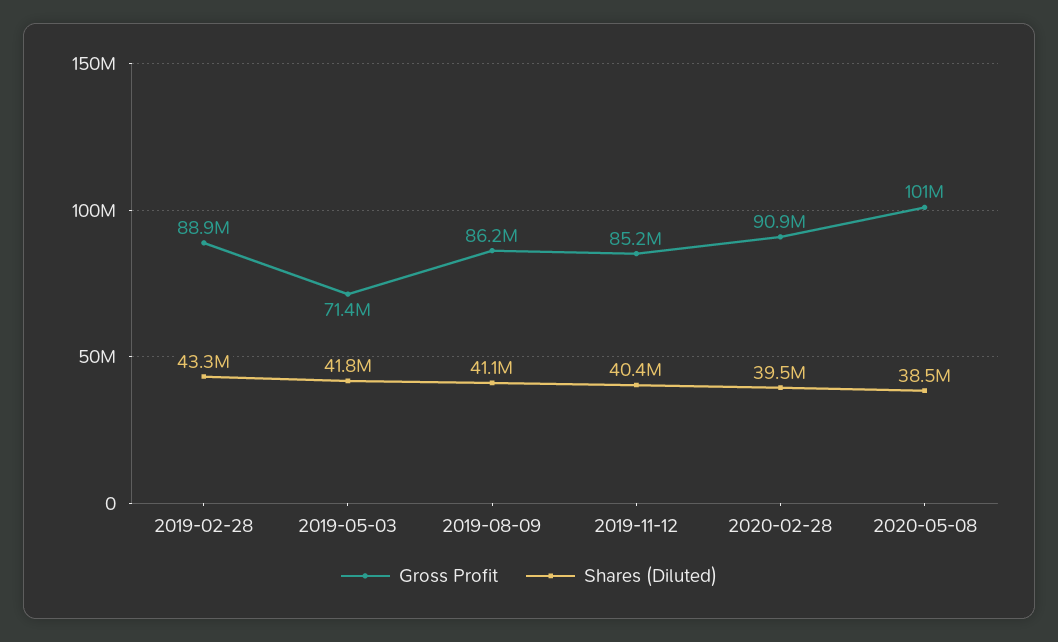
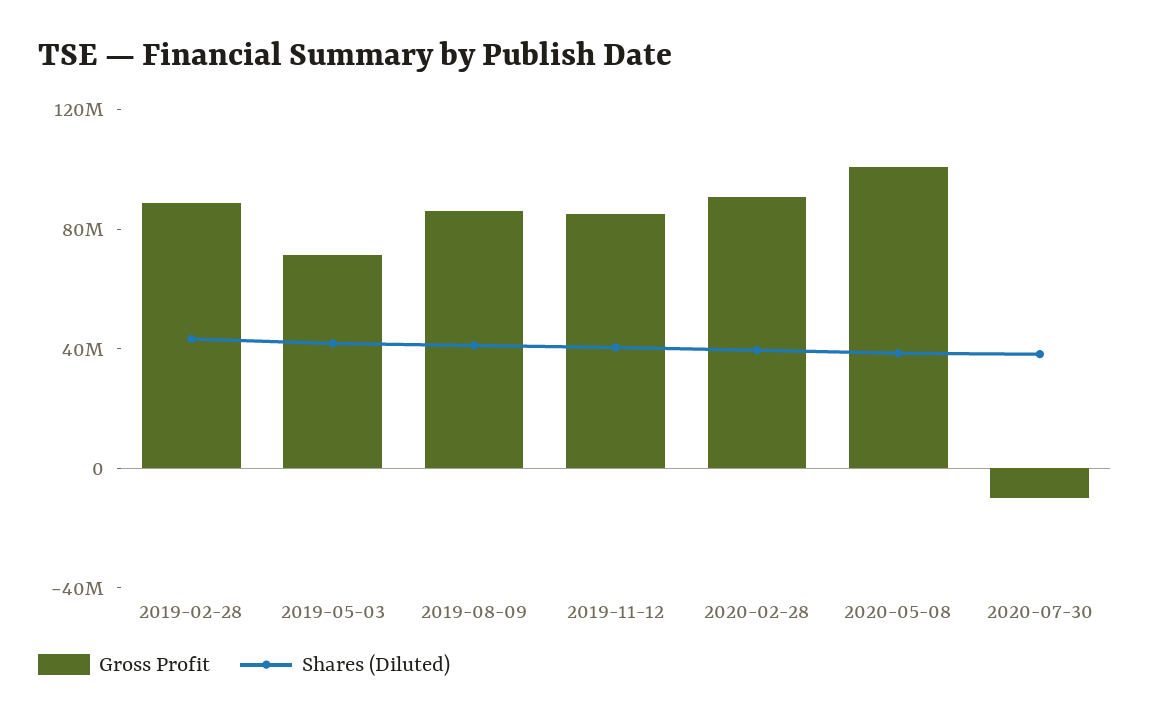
Gross Profit, 2020-07-30: none -> -10000000
Shares (Diluted), 2020-07-30: none -> 40000000

